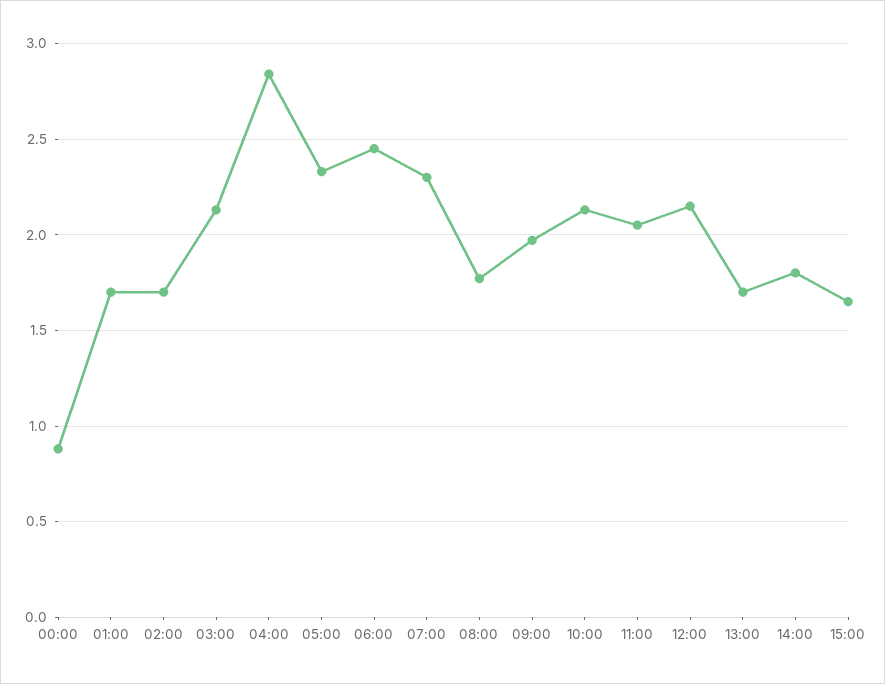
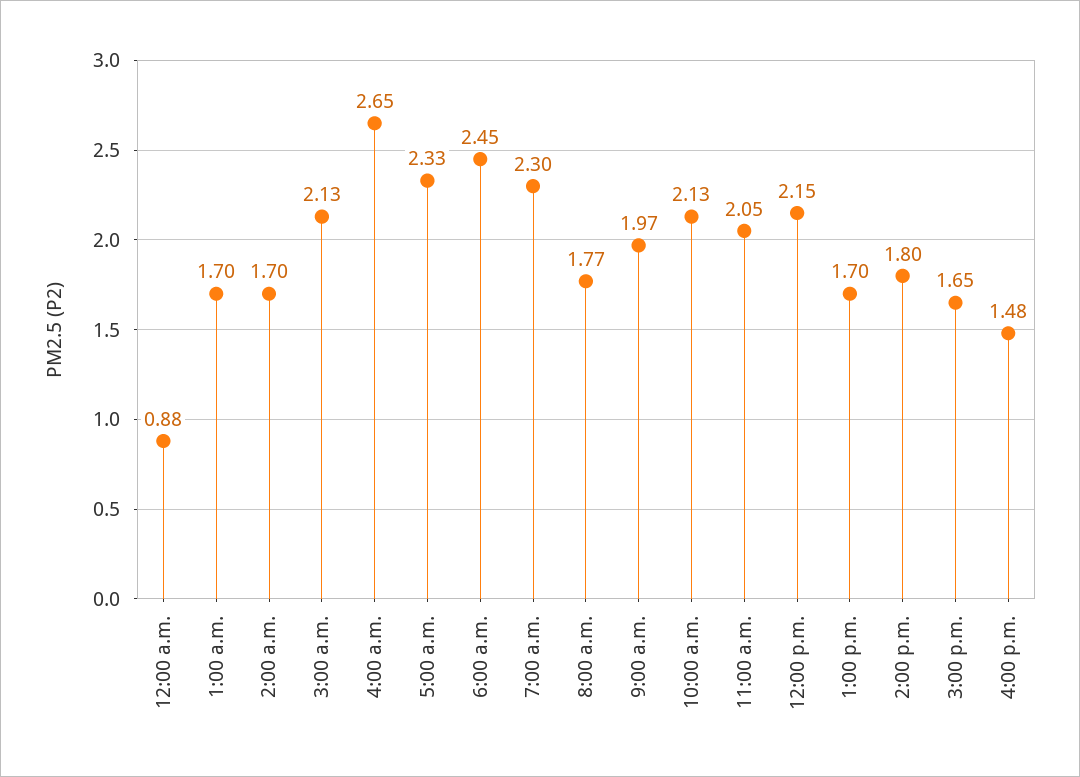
04:00: 2.85 -> 2.65
4:00 p.m.: none -> 1.48

